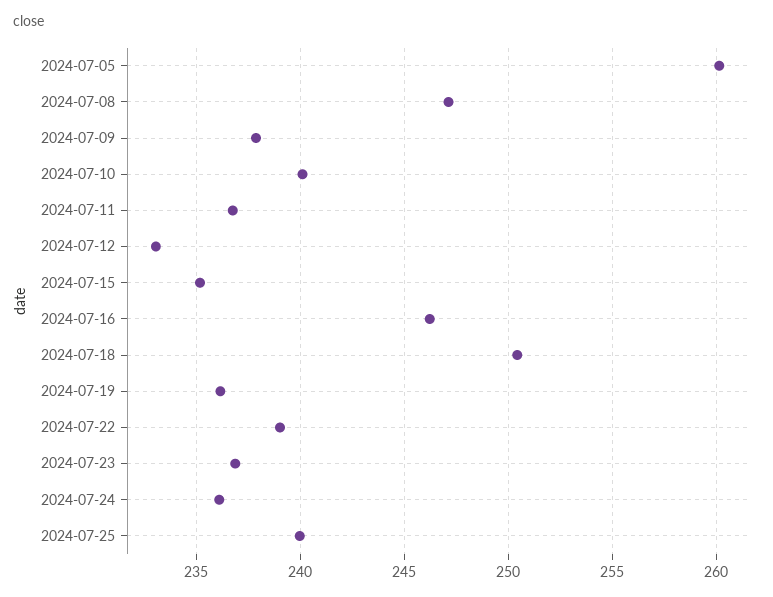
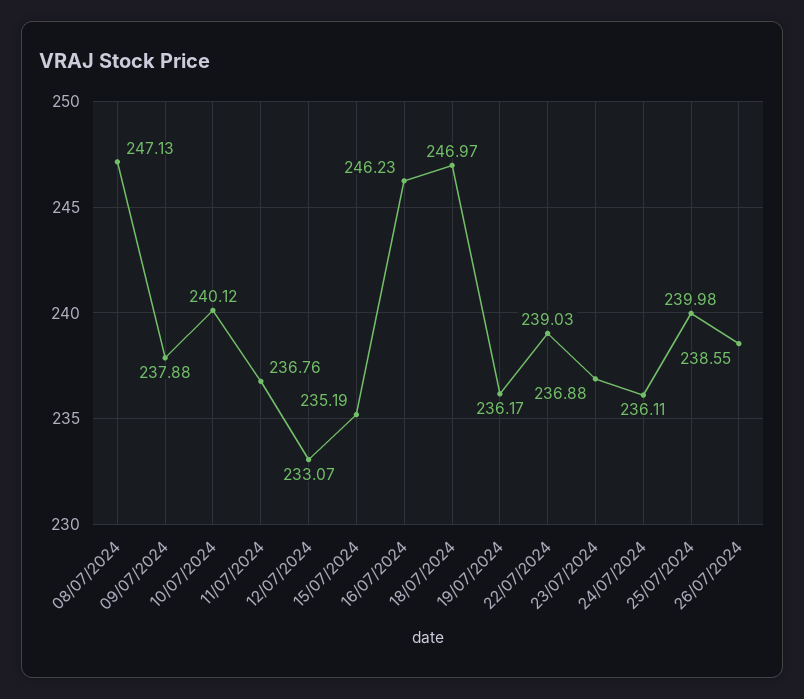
2024-07-05: 260 -> none
2024-07-18: 250.5 -> 246.97
26/07/2024: none -> 238.55

